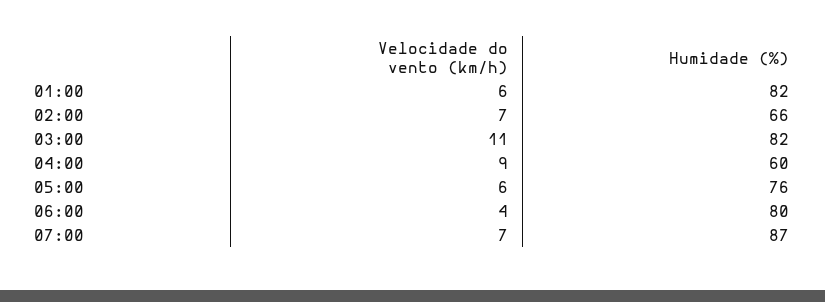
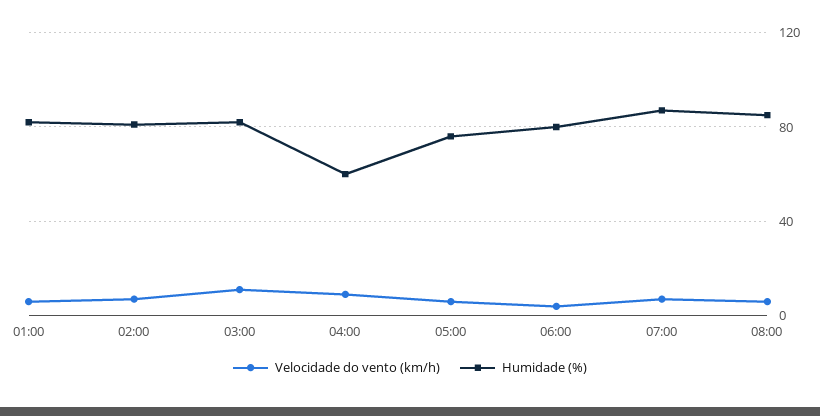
Humidade (%), 02:00: 66 -> 80
Velocidade do vento (km/h), 08:00: none -> 5
Humidade (%), 08:00: none -> 85

